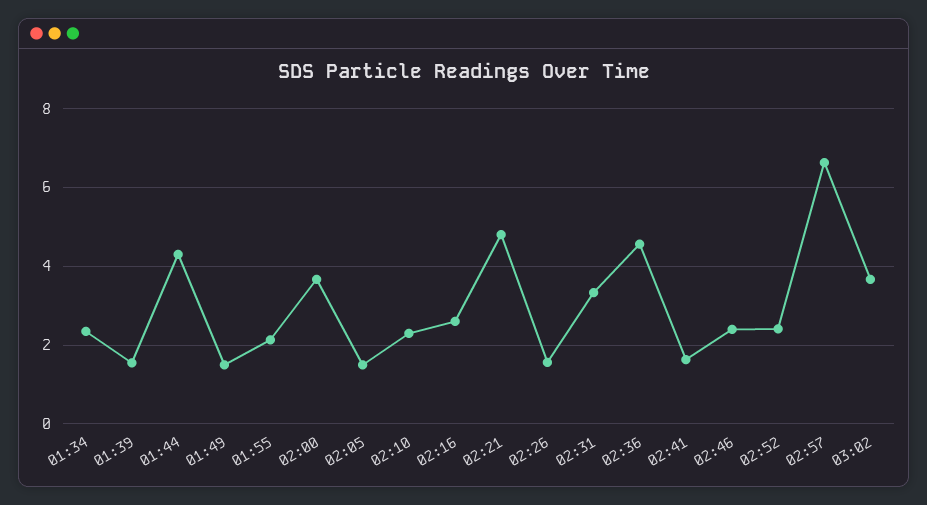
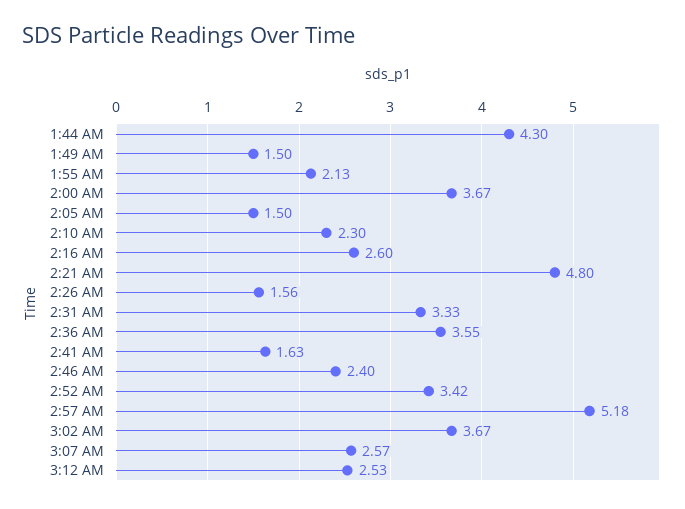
01:34: 2.4 -> none
01:39: 1.6 -> none
02:36: 4.6 -> 3.55
02:52: 2.4 -> 3.42
02:57: 6.6 -> 5.18
3:07 AM: none -> 2.57
3:12 AM: none -> 2.53

